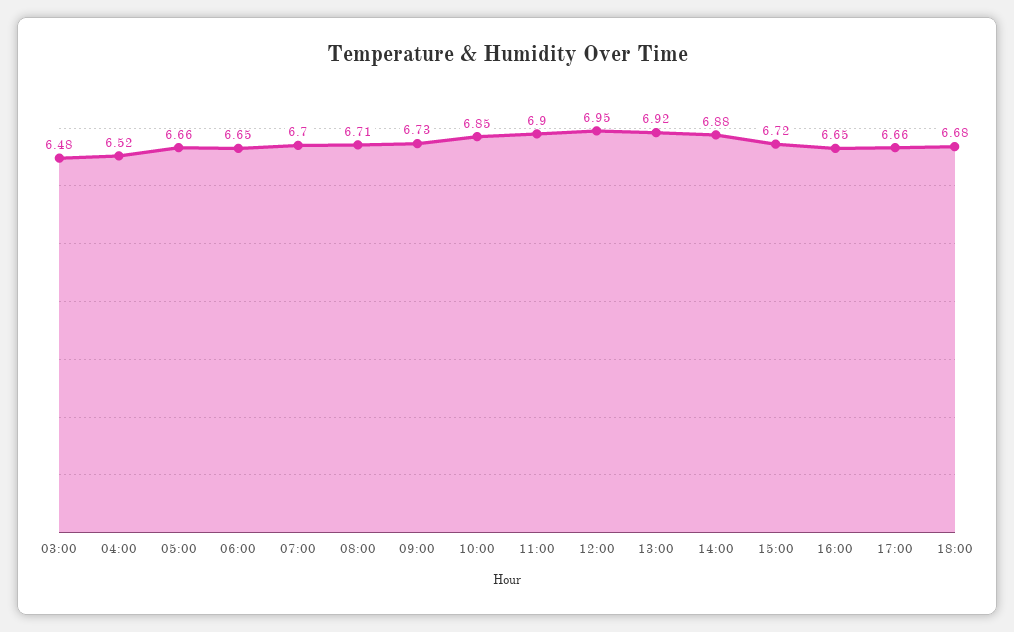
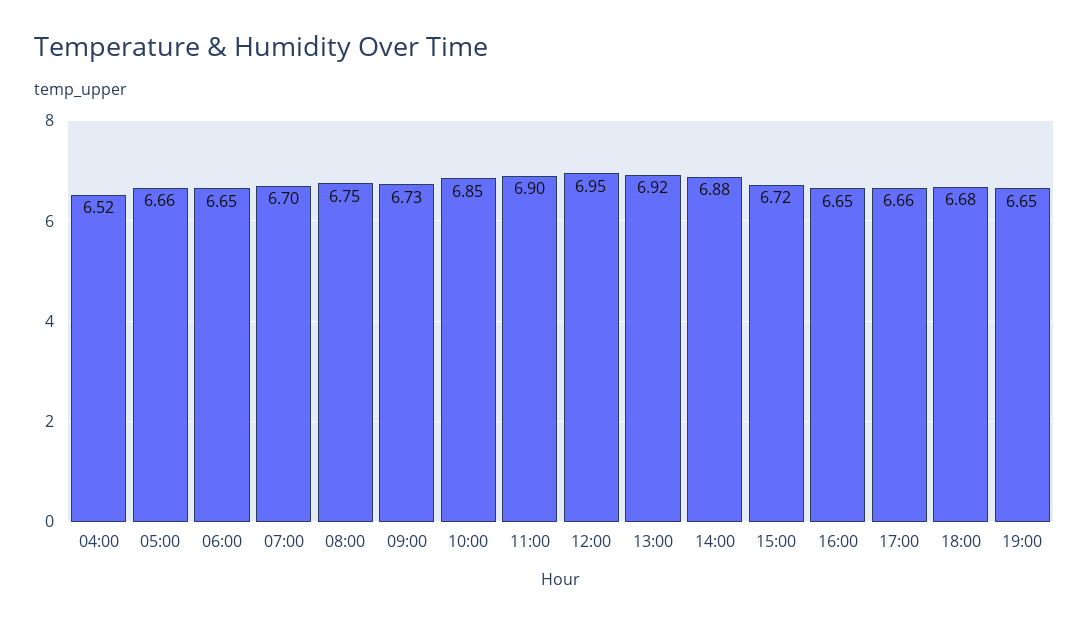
03:00: 6.48 -> none
08:00: 6.71 -> 6.75
19:00: none -> 6.65

